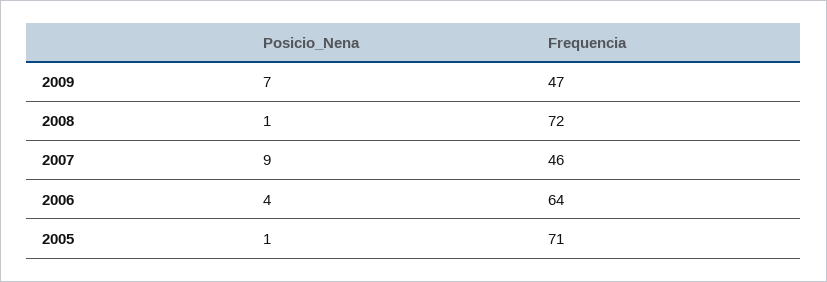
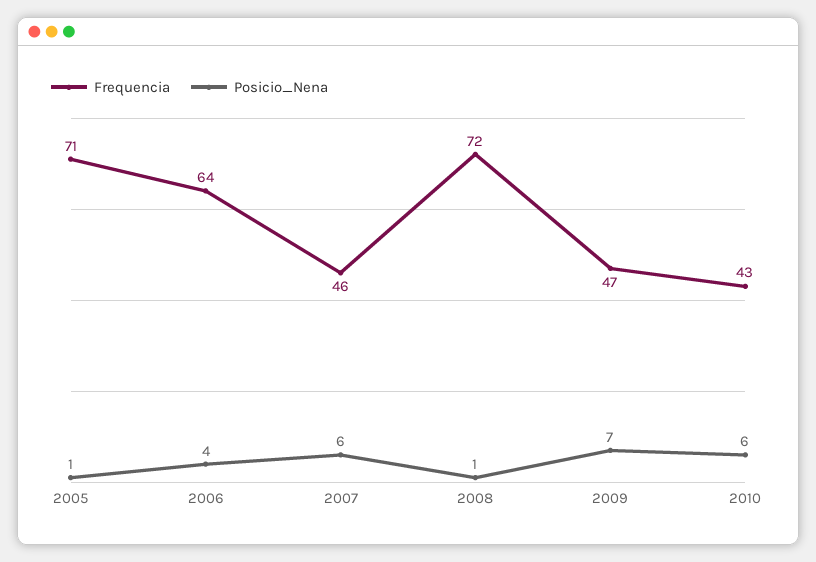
Posicio_Nena, 2007: 9 -> 6
Frequencia, 2010: none -> 43
Posicio_Nena, 2010: none -> 6

